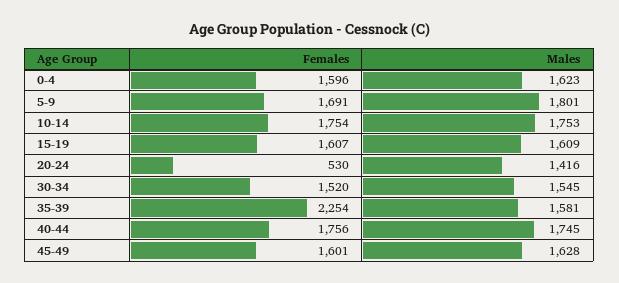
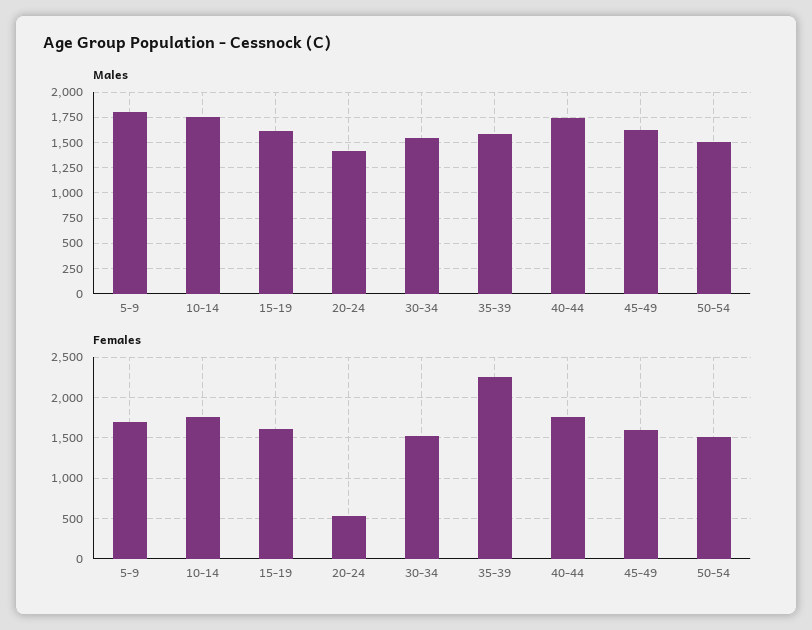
Females, 0-4: 1596 -> none
Males, 0-4: 1623 -> none
Males, 50-54: none -> 1500
Females, 50-54: none -> 1500

